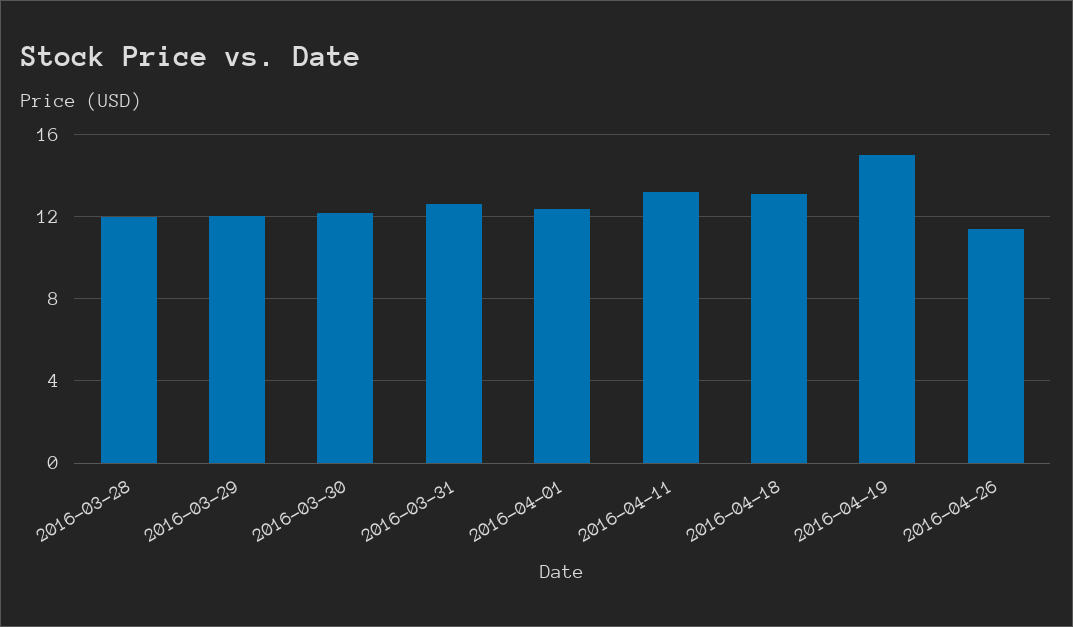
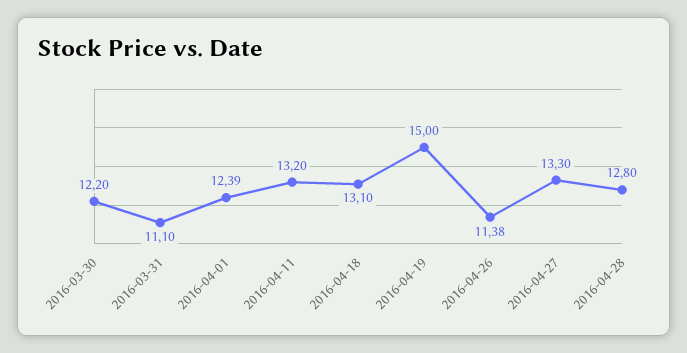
2016-03-28: 12 -> none
2016-03-29: 12 -> none
2016-03-31: 12.5 -> 11.1
2016-04-27: none -> 13.3
2016-04-28: none -> 12.8

